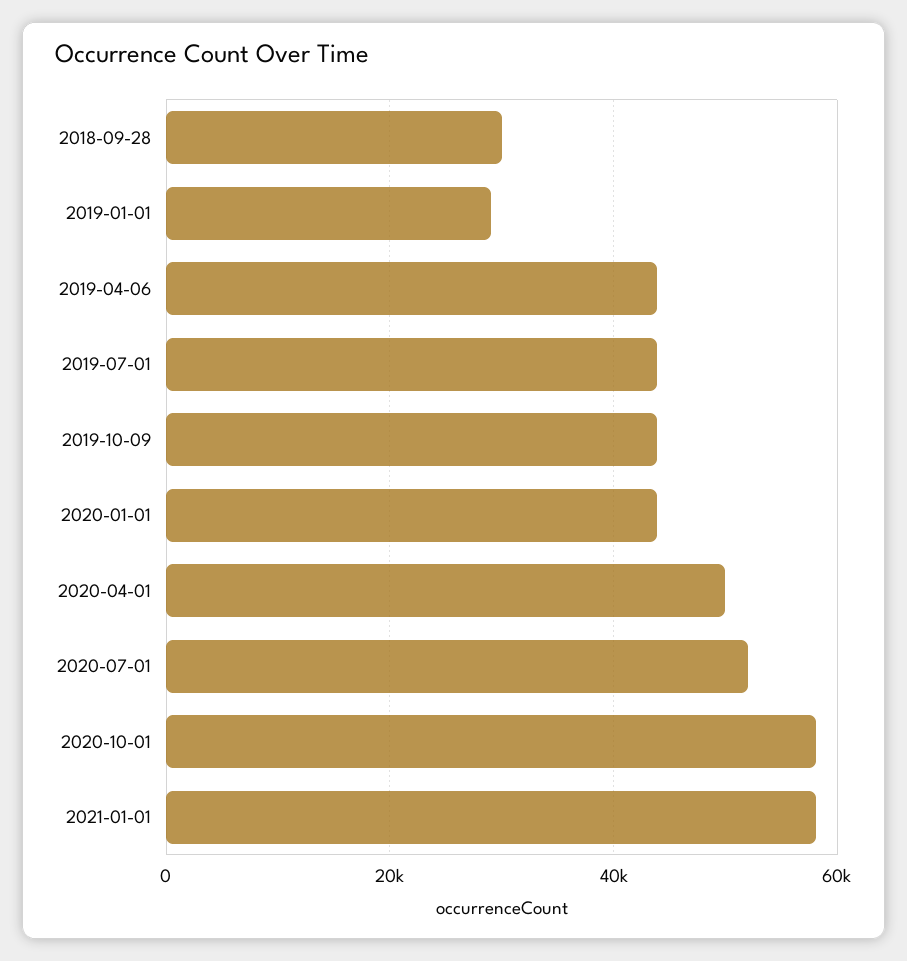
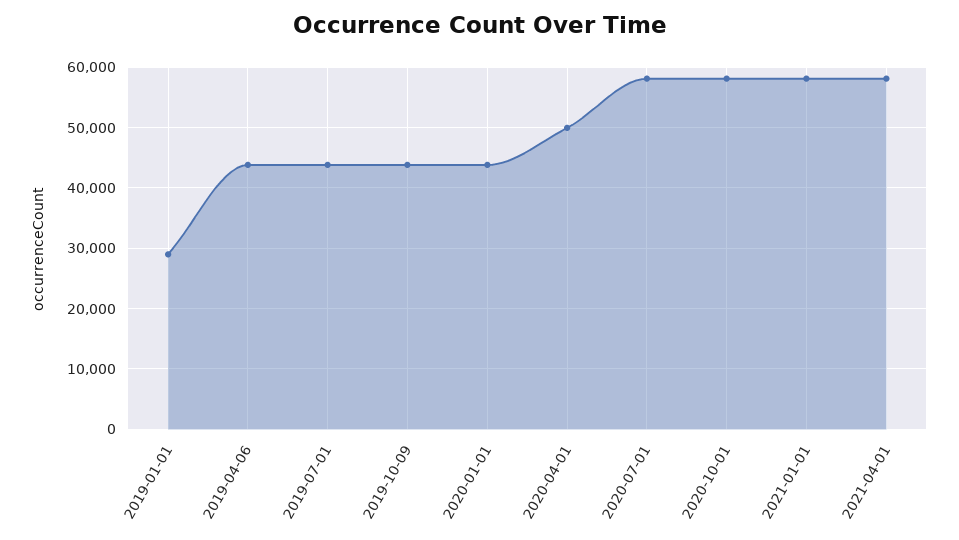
2018-09-28: 30000 -> none
2020-07-01: 52000 -> 58000
2021-04-01: none -> 58000

